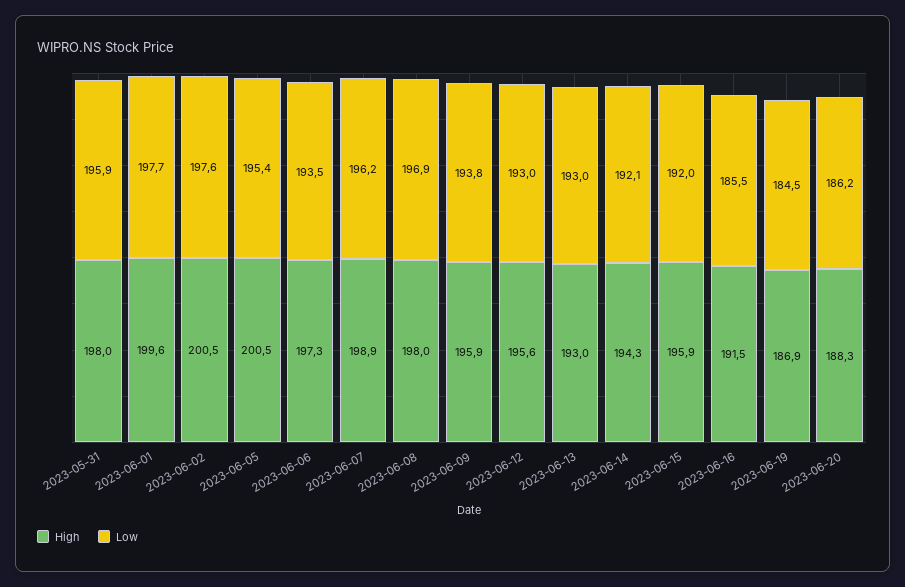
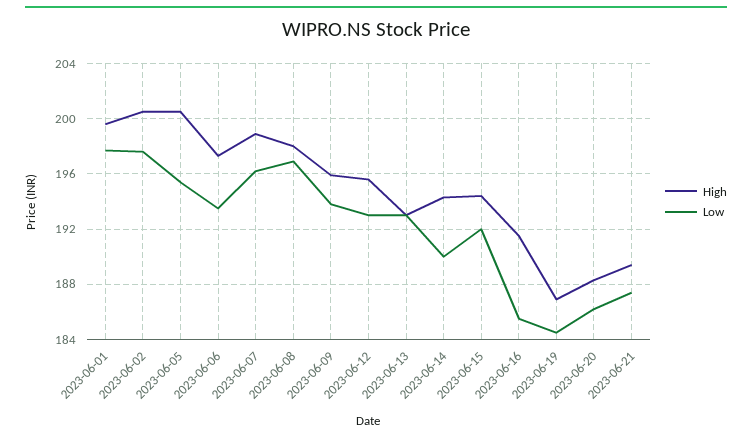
High, 2023-05-31: 198 -> none
Low, 2023-05-31: 195.9 -> none
Low, 2023-06-14: 192.1 -> 190
High, 2023-06-15: 195.9 -> 194.5
High, 2023-06-21: none -> 189.5
Low, 2023-06-21: none -> 187.5

